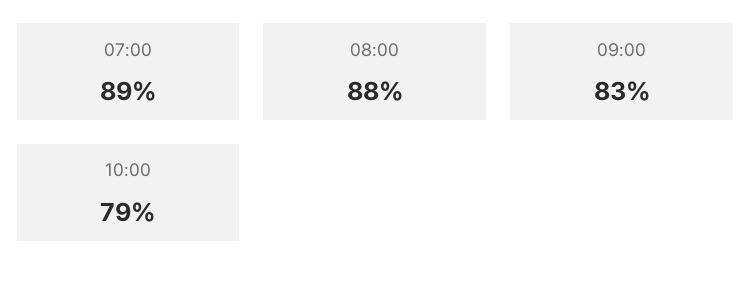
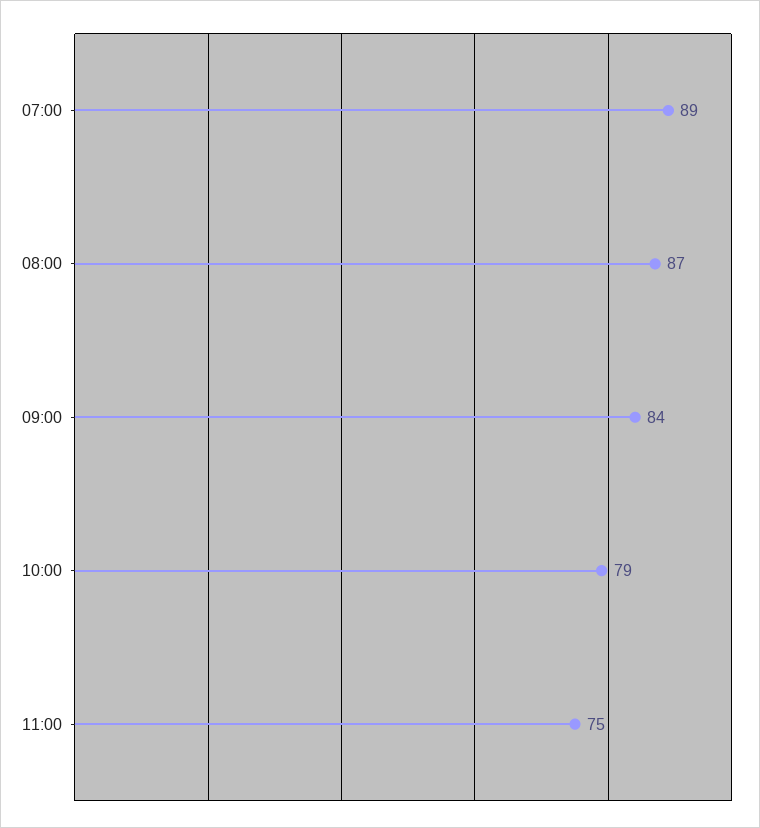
08:00: 88 -> 87
09:00: 83 -> 84
11:00: none -> 75

